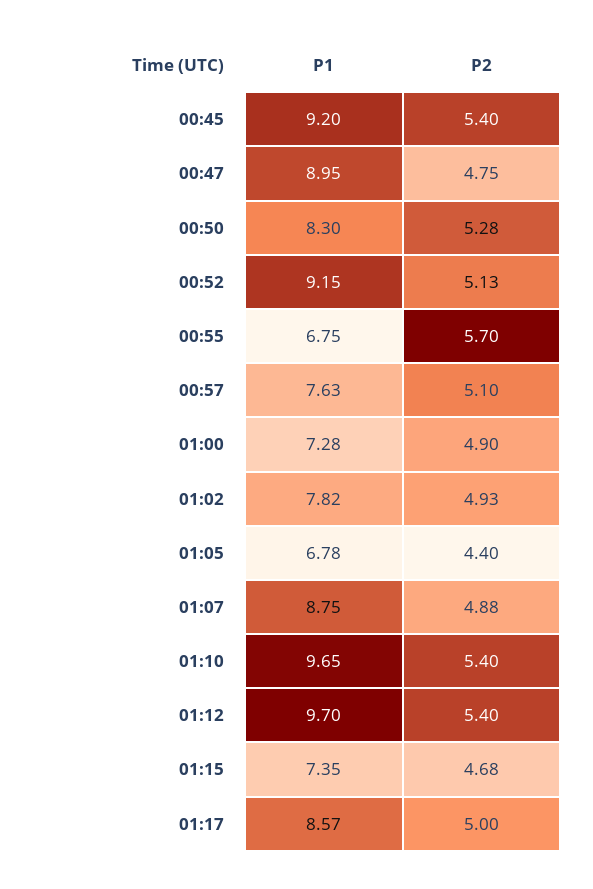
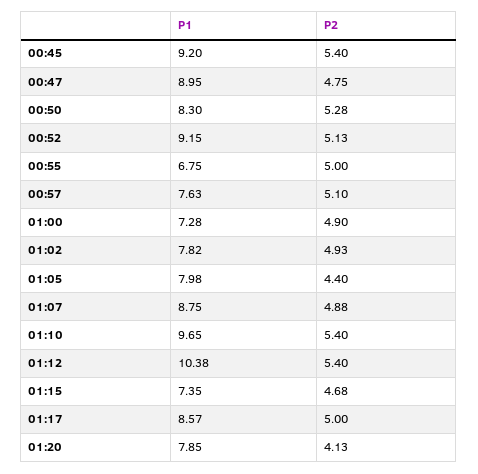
P2, 00:55: 5.7 -> 5
P1, 01:05: 6.78 -> 7.98
P1, 01:12: 9.7 -> 10.38
P1, 01:20: none -> 7.85
P2, 01:20: none -> 4.13

